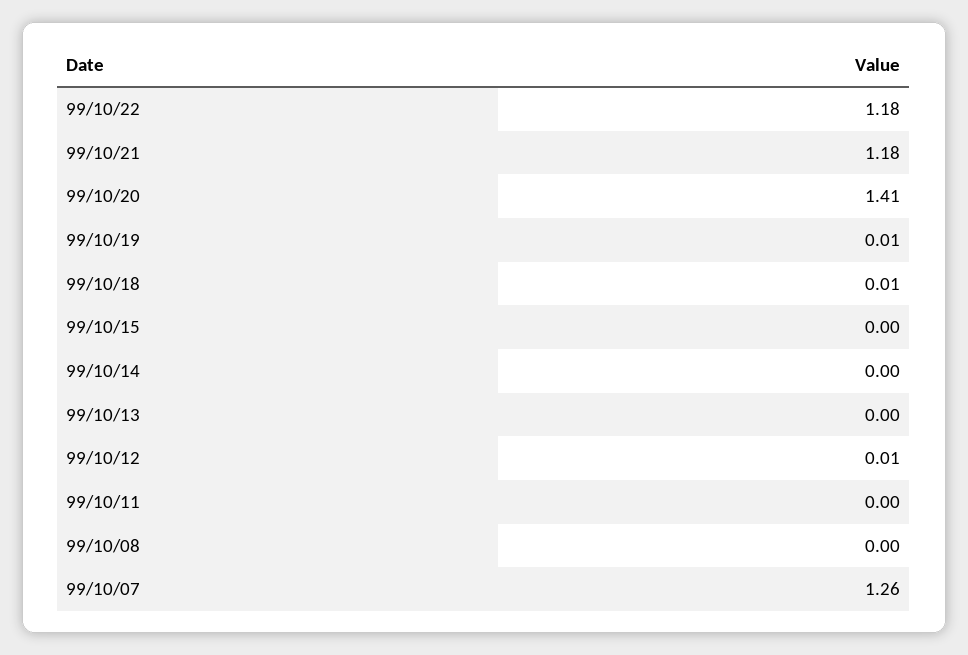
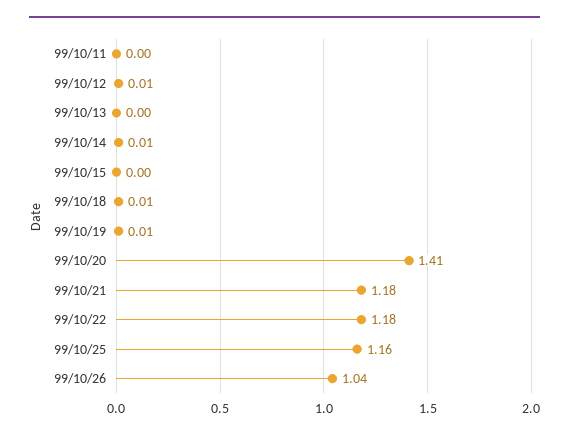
99/10/14: 0 -> 0.01
99/10/08: 0 -> none
99/10/07: 1.26 -> none
99/10/25: none -> 1.16
99/10/26: none -> 1.04

